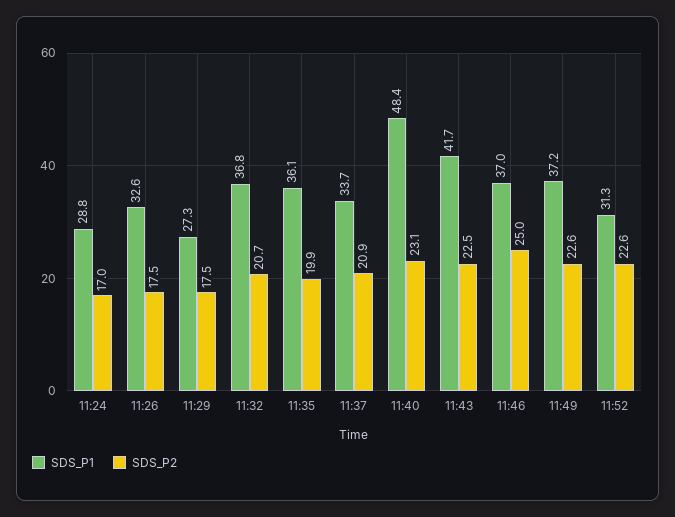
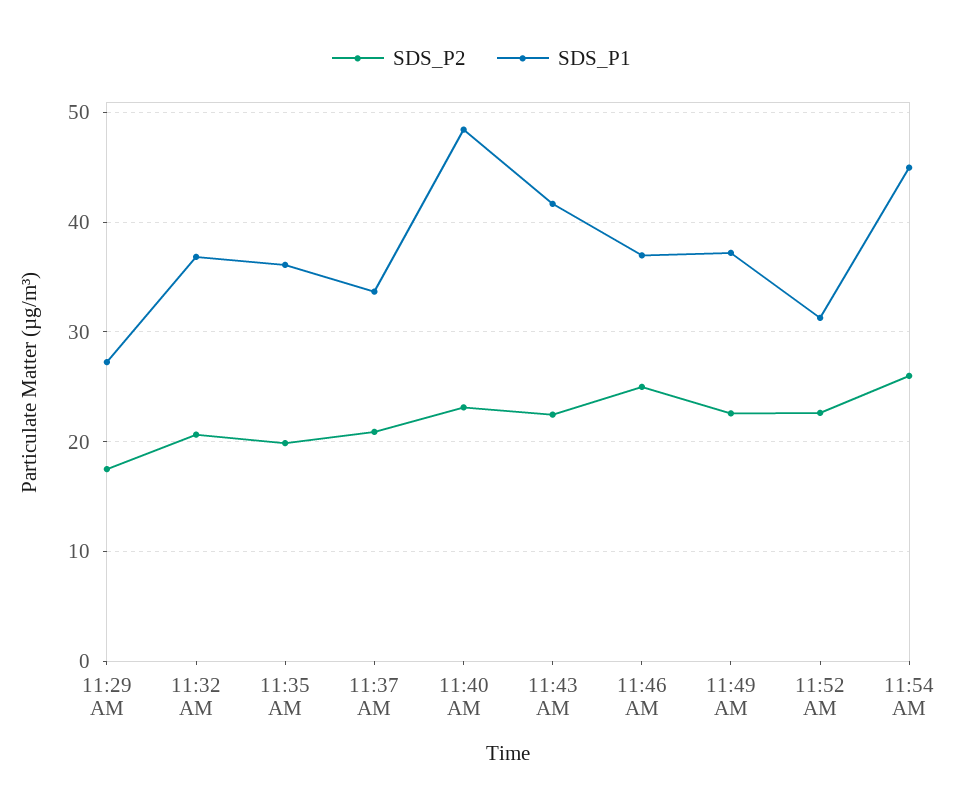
SDS_P1, 11:24: 28.8 -> none
SDS_P2, 11:24: 17 -> none
SDS_P1, 11:26: 32.6 -> none
SDS_P2, 11:26: 17.5 -> none
SDS_P2, 11:54 AM: none -> 26
SDS_P1, 11:54 AM: none -> 45

